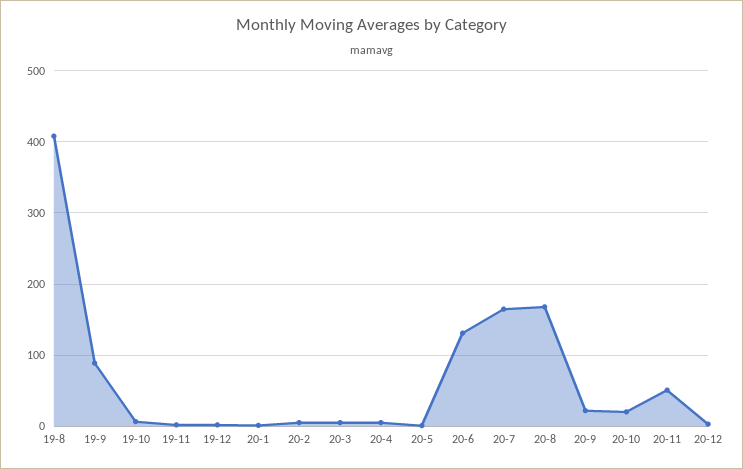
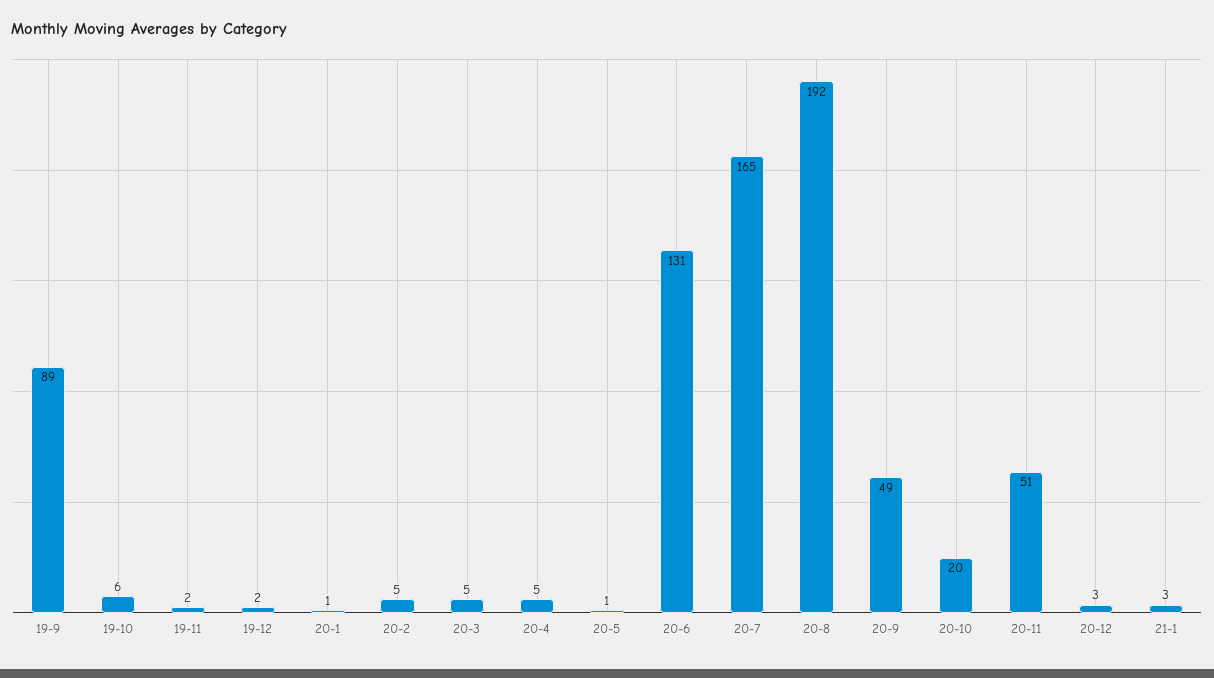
19-8: 410 -> none
20-8: 170 -> 192
20-9: 20 -> 49
21-1: none -> 3

